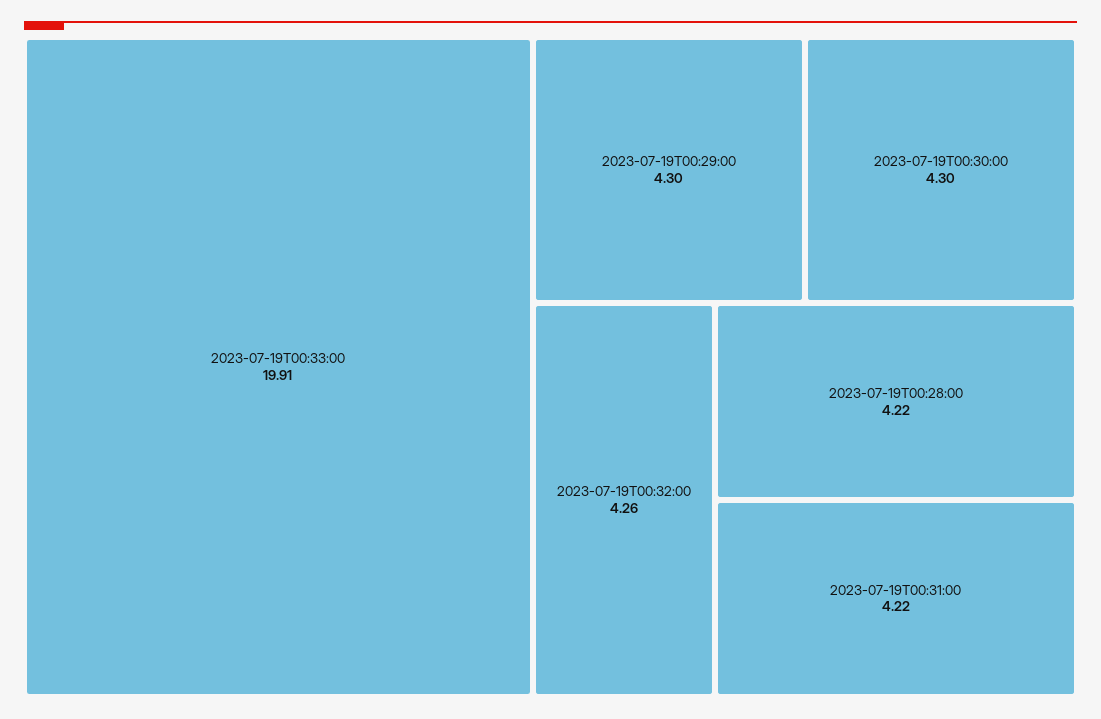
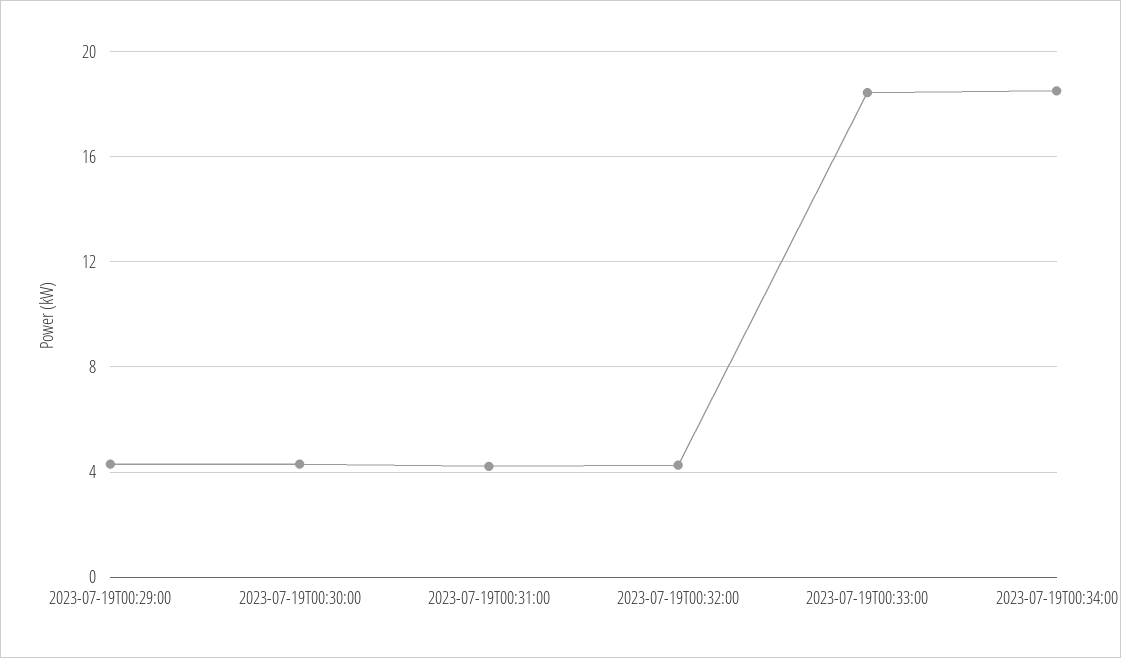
2023-07-19T00:33:00: 19.91 -> 18.5
2023-07-19T00:28:00: 4.22 -> none
2023-07-19T00:34:00: none -> 18.5

